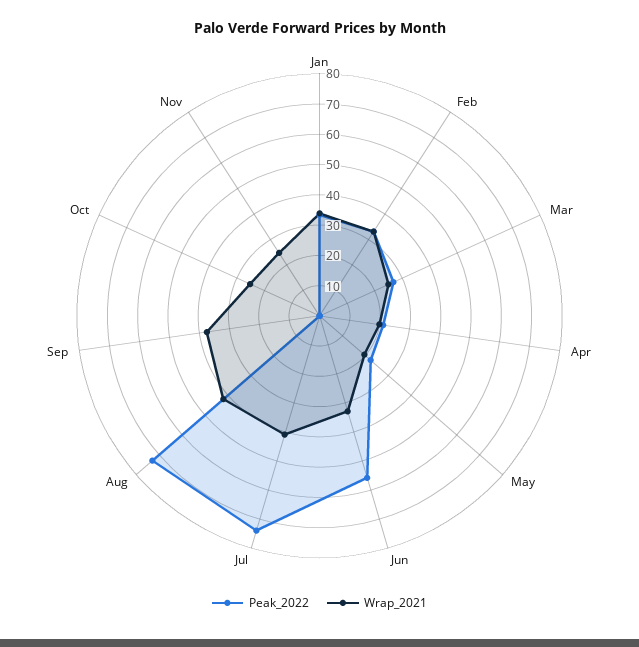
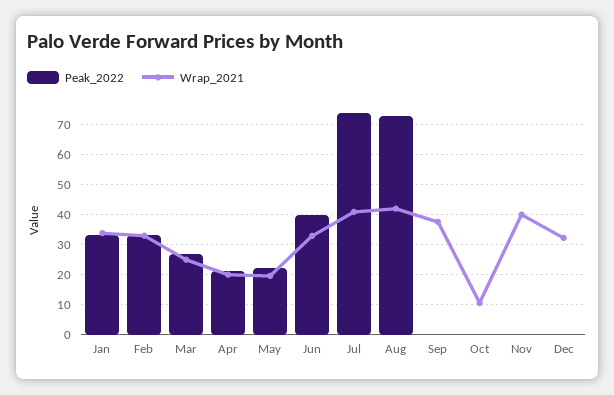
Peak_2022, Jun: 55 -> 40
Wrap_2021, Oct: 25 -> 10
Wrap_2021, Nov: 25 -> 40
Peak_2022, Dec: none -> 0
Wrap_2021, Dec: none -> 32.5

